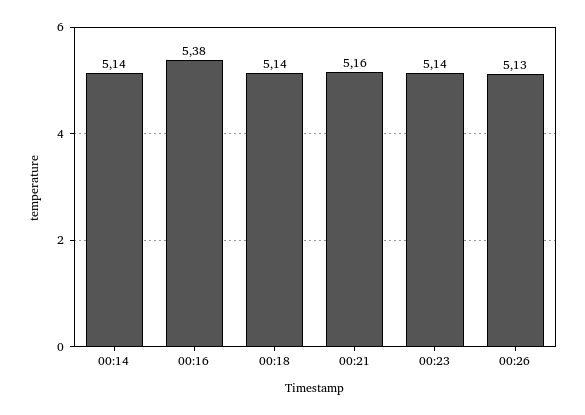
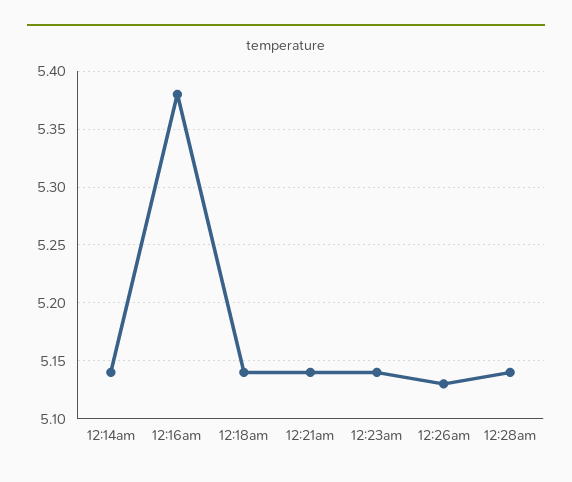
00:21: 5.16 -> 5.14
12:28am: none -> 5.14

